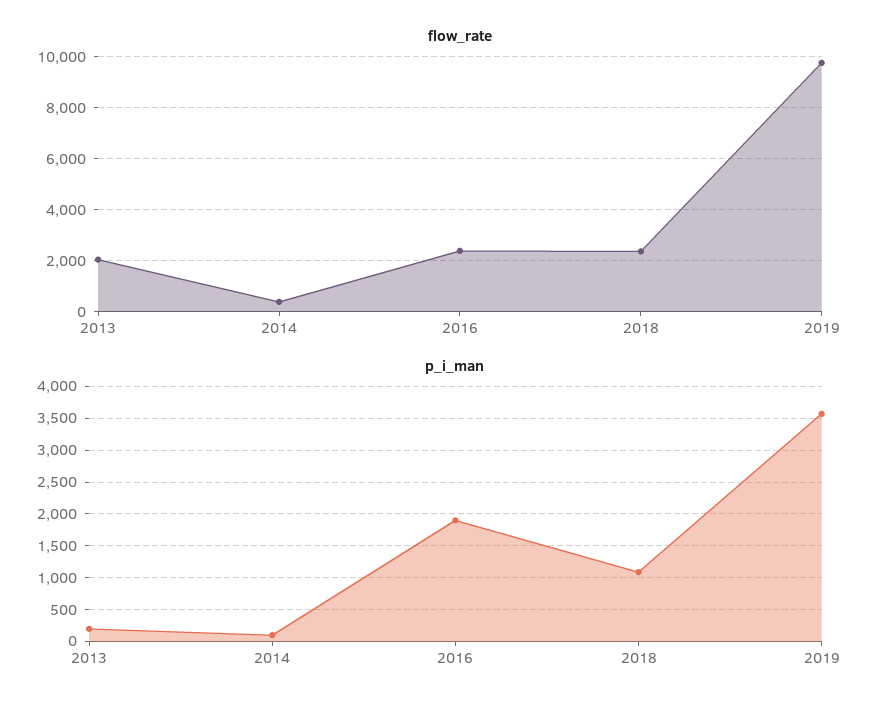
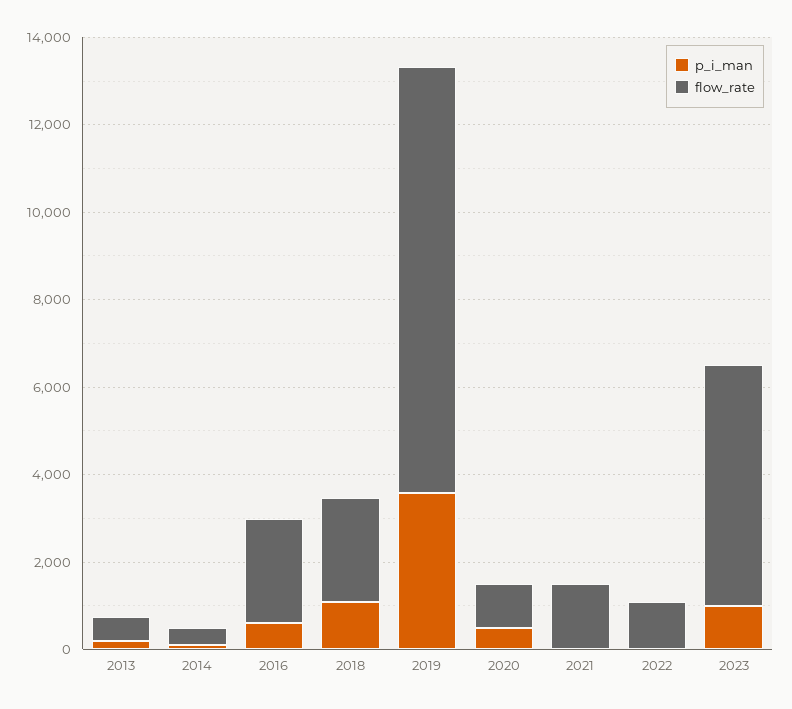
flow_rate, 2013: 2000 -> 500
p_i_man, 2016: 1900 -> 500
p_i_man, 2020: none -> 500
flow_rate, 2020: none -> 1000
p_i_man, 2021: none -> 0
flow_rate, 2021: none -> 1500
p_i_man, 2022: none -> 0
flow_rate, 2022: none -> 1000
p_i_man, 2023: none -> 1000
flow_rate, 2023: none -> 5500

